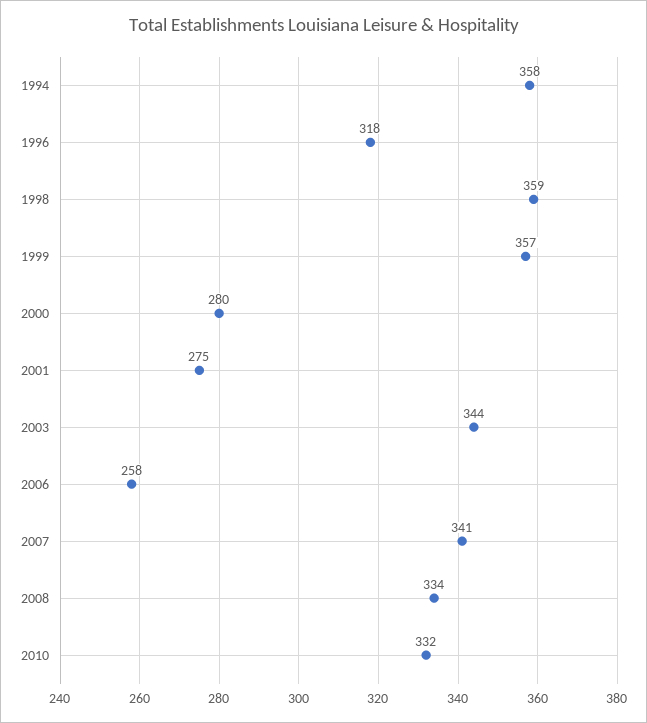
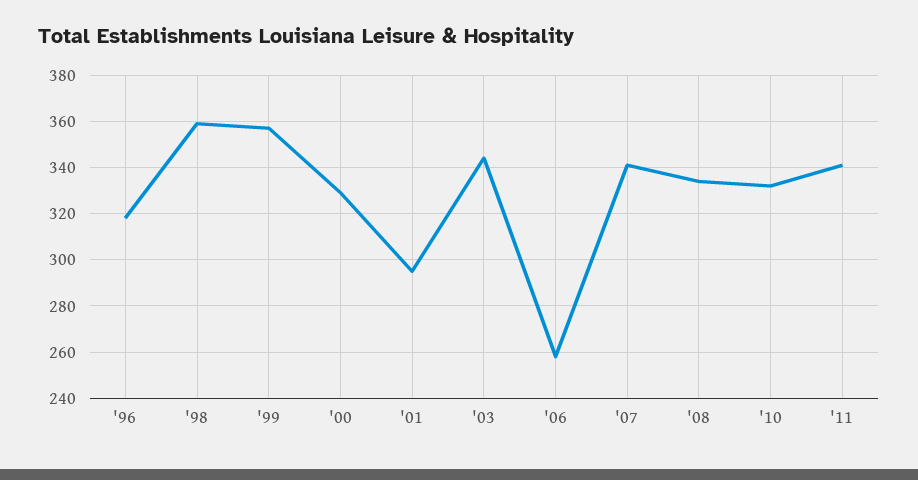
1994: 358 -> none
2000: 280 -> 330
2001: 275 -> 295
'11: none -> 340

